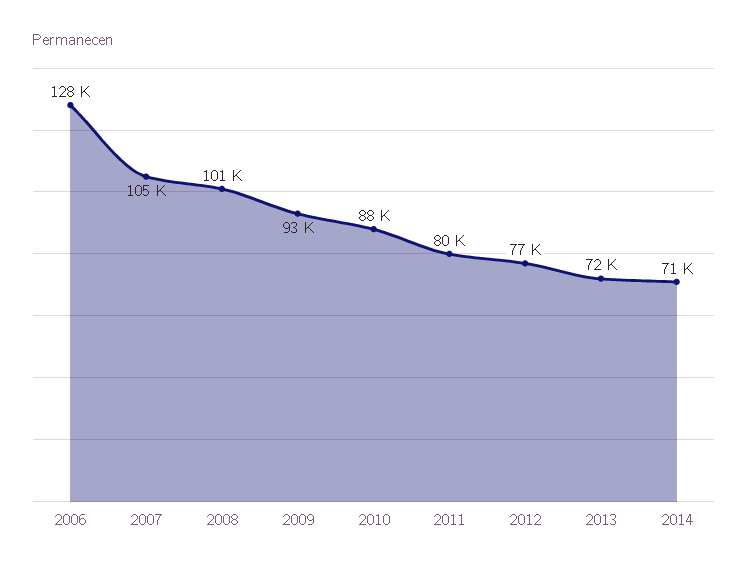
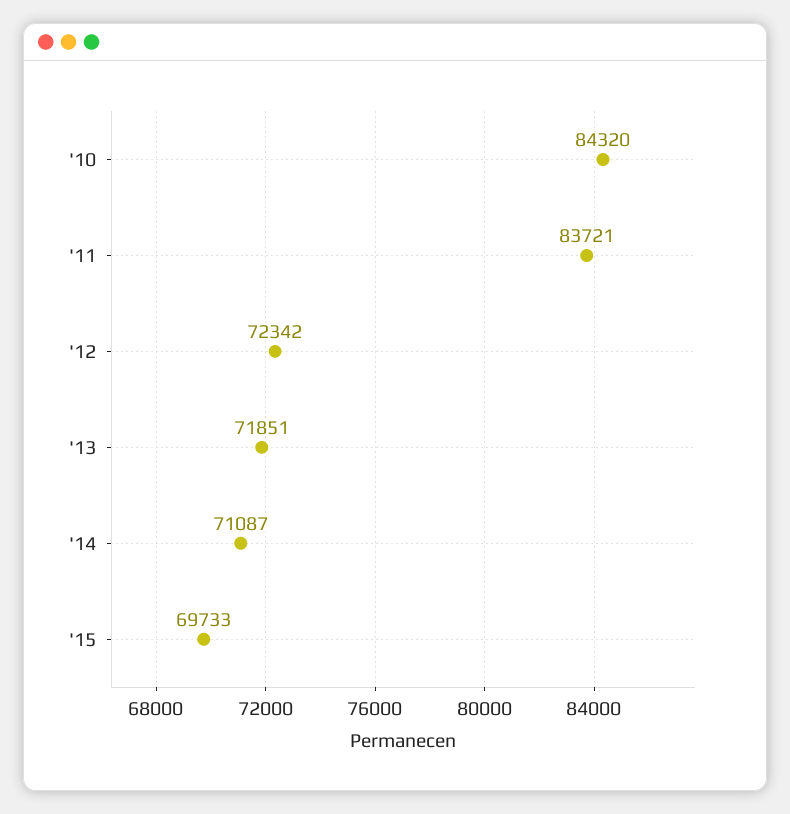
2006: 128000 -> none
2007: 105000 -> none
2008: 101000 -> none
2009: 93000 -> none
2010: 88000 -> 84320
2011: 80000 -> 83721
2012: 77000 -> 72342
'15: none -> 69733

